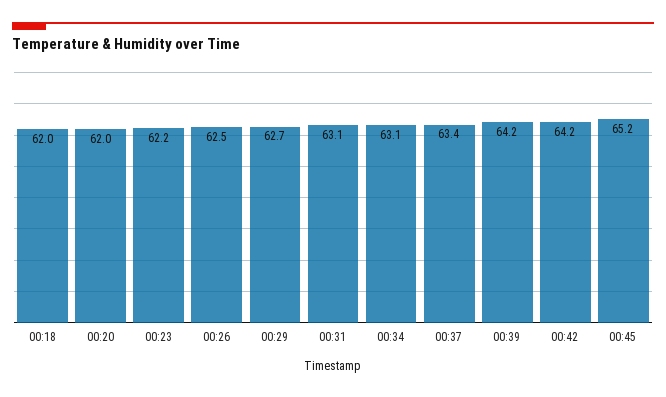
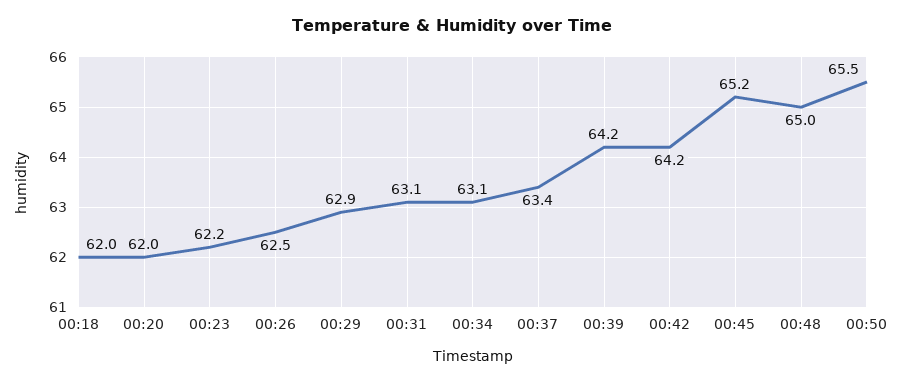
00:29: 62.7 -> 62.9
00:48: none -> 65
00:50: none -> 65.5

